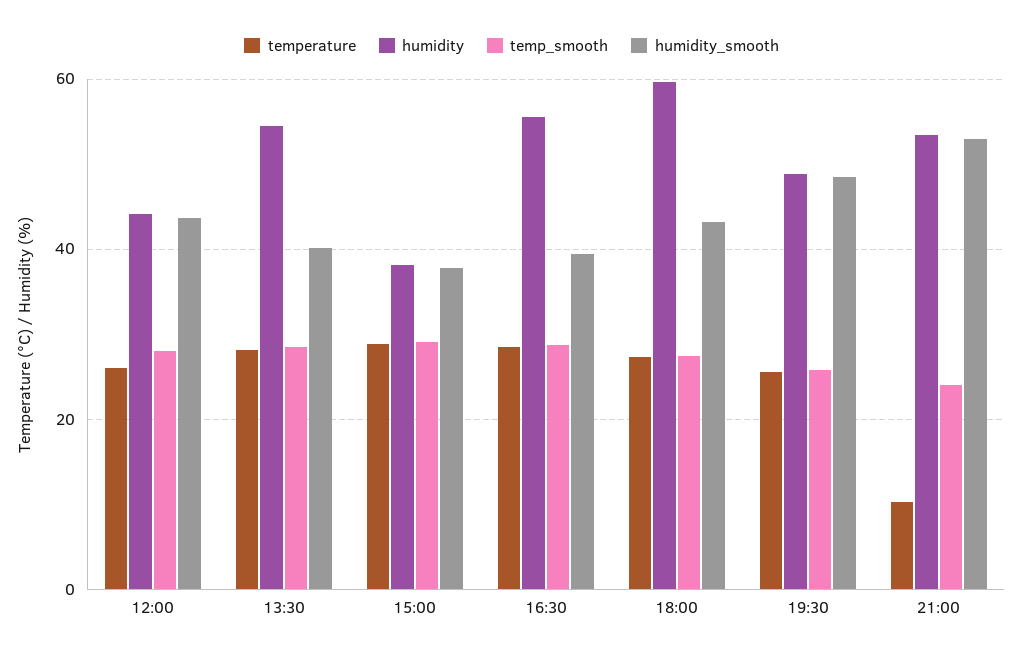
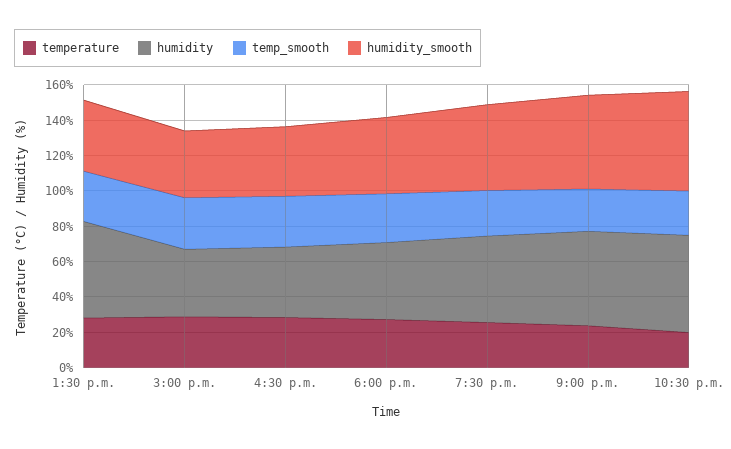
temperature, 12:00: 26 -> none
humidity, 12:00: 44 -> none
temp_smooth, 12:00: 28 -> none
humidity_smooth, 12:00: 44 -> none
humidity, 16:30: 56 -> 40
humidity, 18:00: 60 -> 45
temperature, 21:00: 10 -> 25
temperature, 10:30 p.m.: none -> 20
humidity, 10:30 p.m.: none -> 55
temp_smooth, 10:30 p.m.: none -> 25
humidity_smooth, 10:30 p.m.: none -> 55

